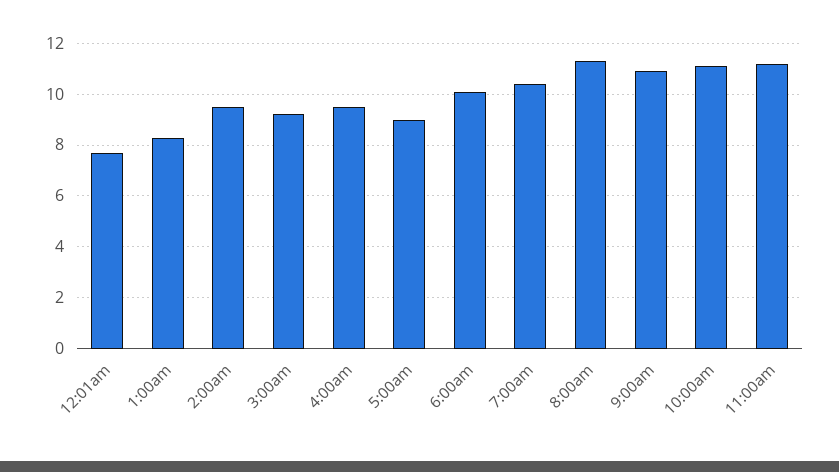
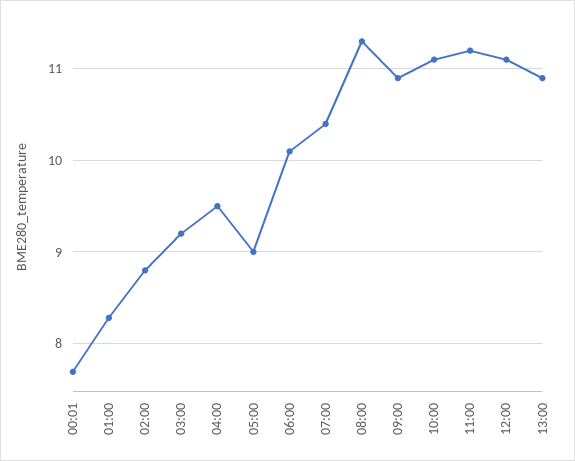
2:00am: 9.5 -> 8.8
12:00: none -> 11.1
13:00: none -> 10.9

